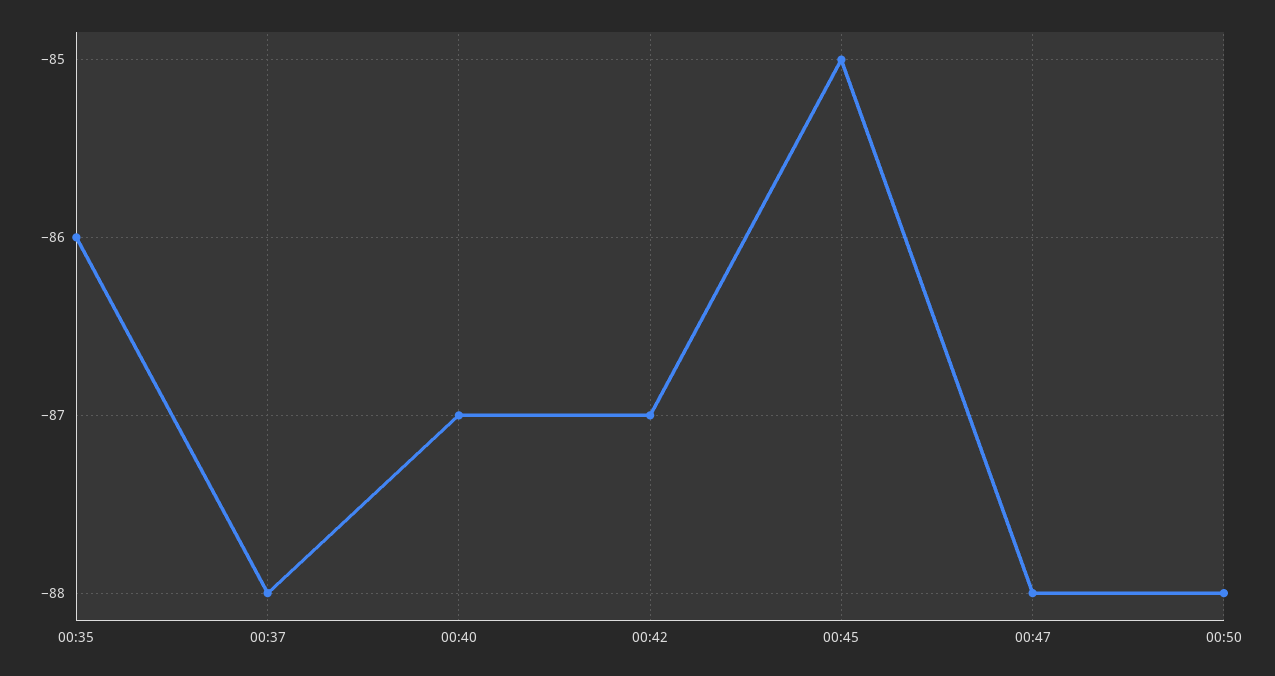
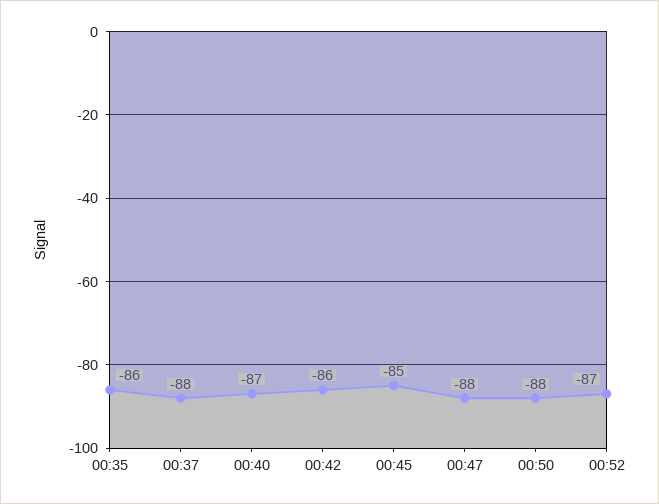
00:42: -87 -> -86
00:52: none -> -87

